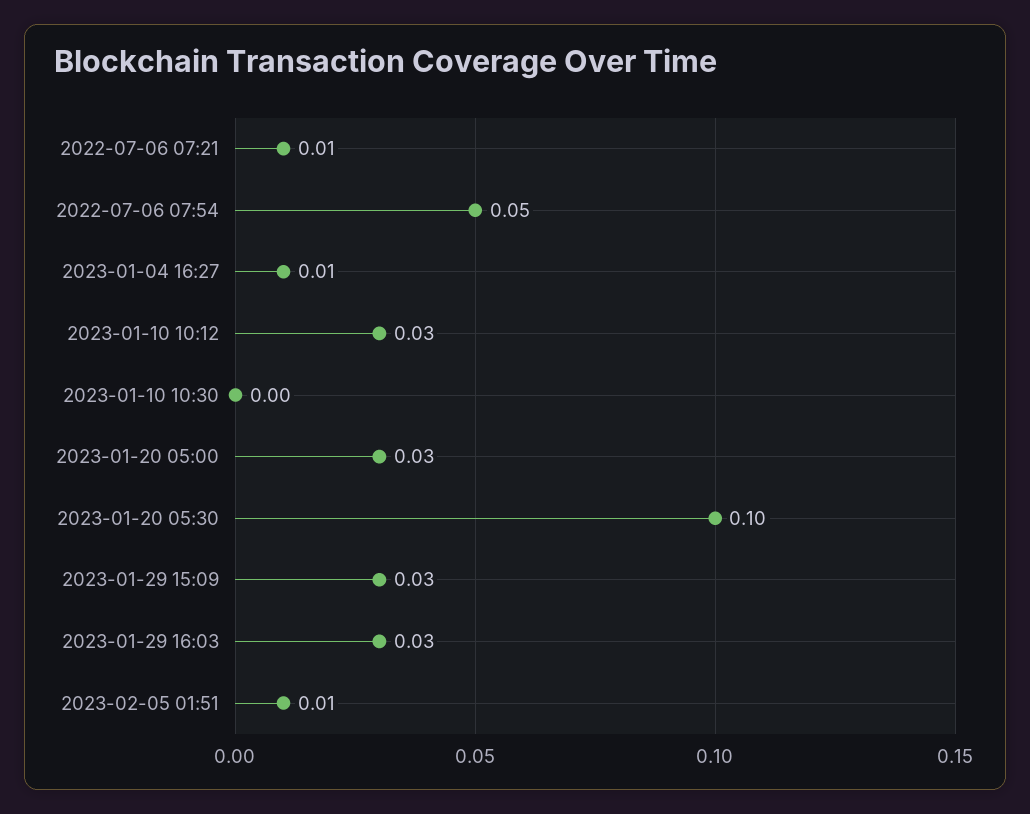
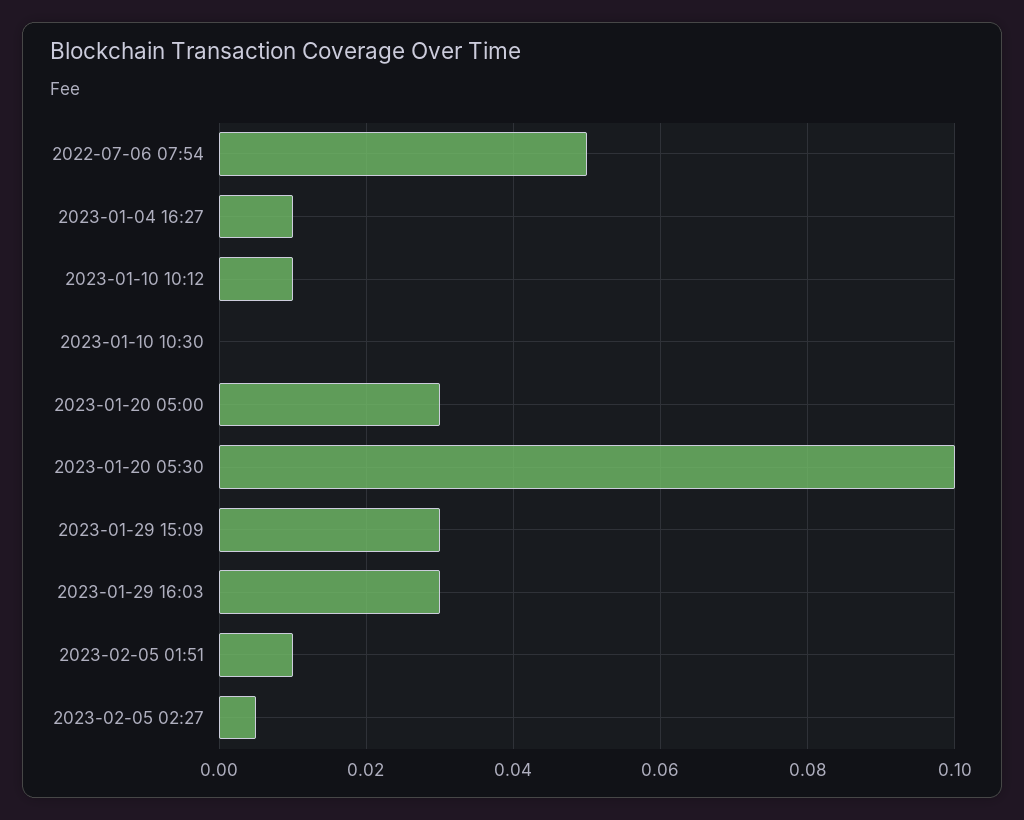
2022-07-06 07:21: 0.01 -> none
2023-01-10 10:12: 0.03 -> 0.01
2023-02-05 02:27: none -> 0.005

